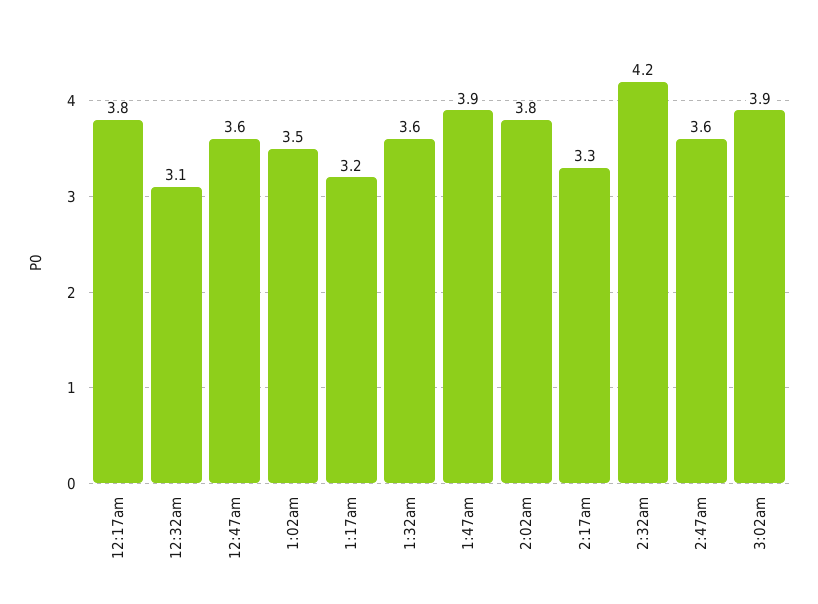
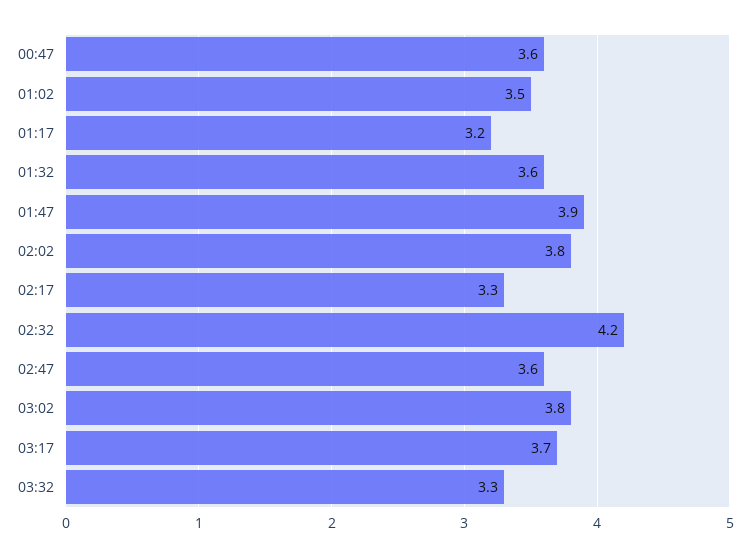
12:17am: 3.8 -> none
12:32am: 3.1 -> none
3:02am: 3.9 -> 3.8
03:17: none -> 3.7
03:32: none -> 3.3

